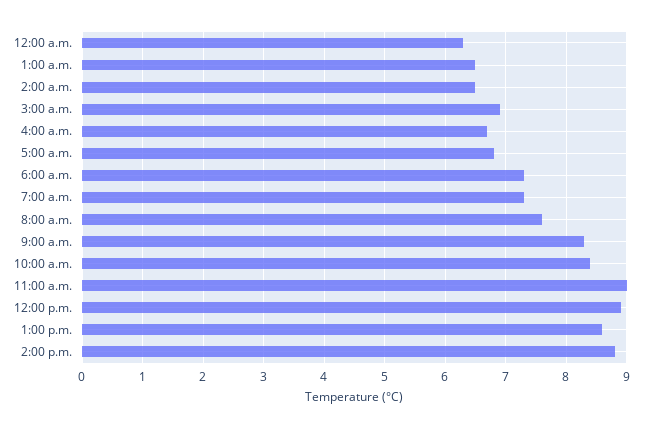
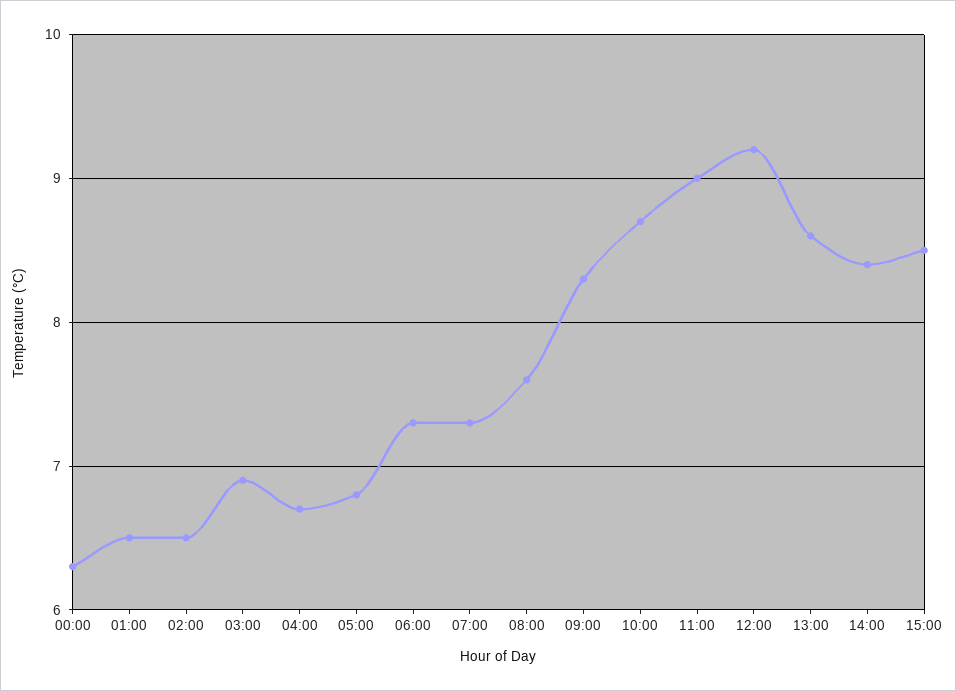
10:00 a.m.: 8.4 -> 8.7
12:00 p.m.: 8.9 -> 9.2
2:00 p.m.: 8.8 -> 8.4
15:00: none -> 8.5

